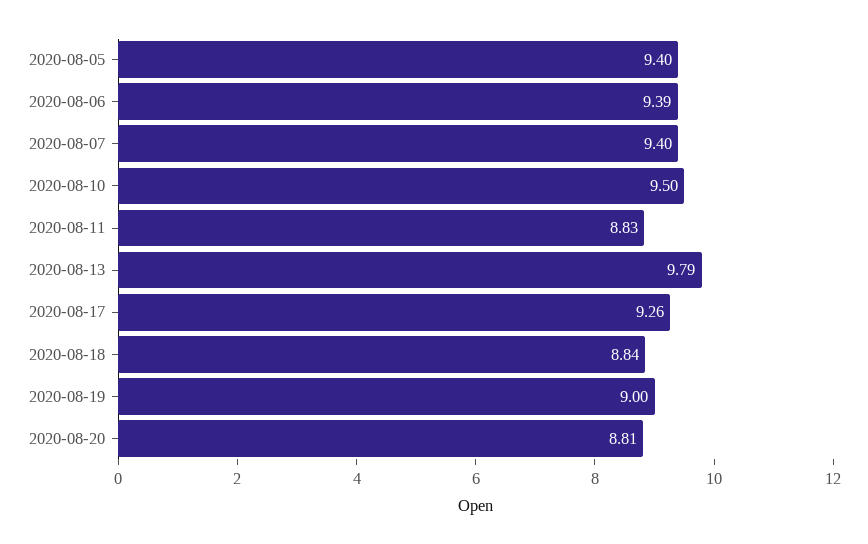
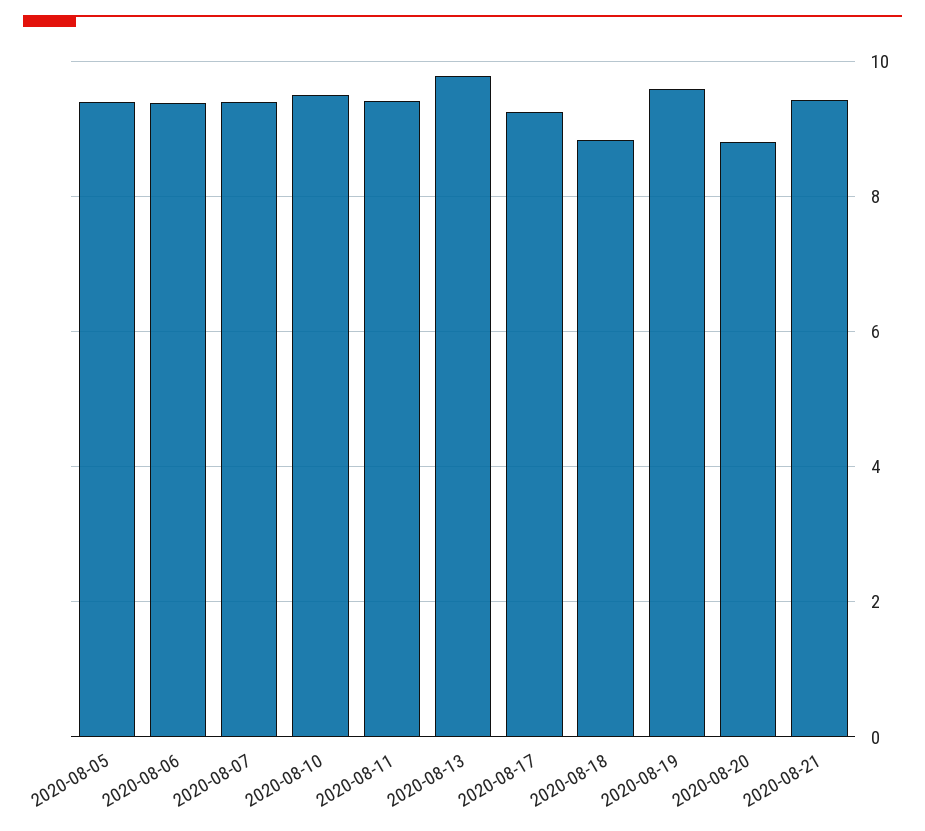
2020-08-11: 8.83 -> 9.4
2020-08-19: 9 -> 9.6
2020-08-21: none -> 9.4

